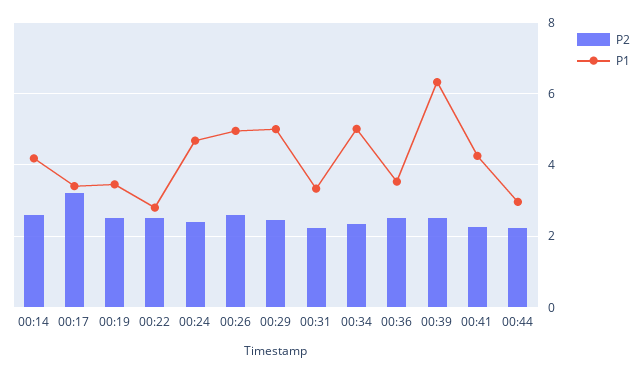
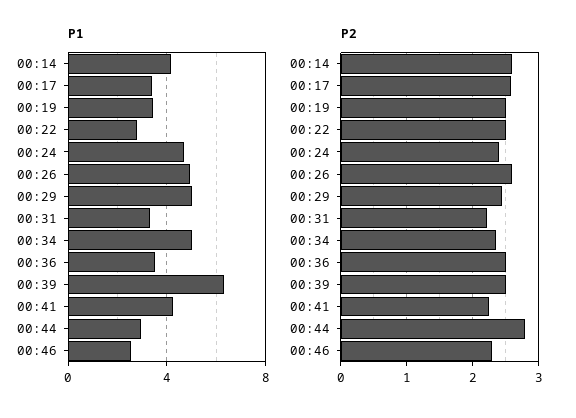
P2, 00:17: 3.2 -> 2.6
P2, 00:44: 2.2 -> 2.8
P1, 00:46: none -> 2.5
P2, 00:46: none -> 2.3

